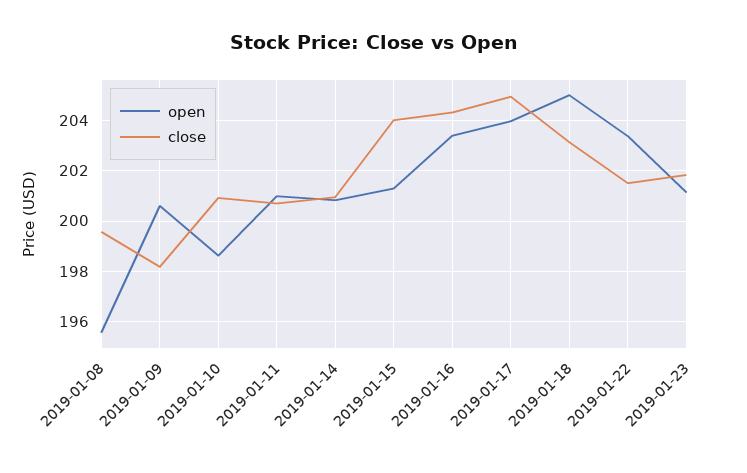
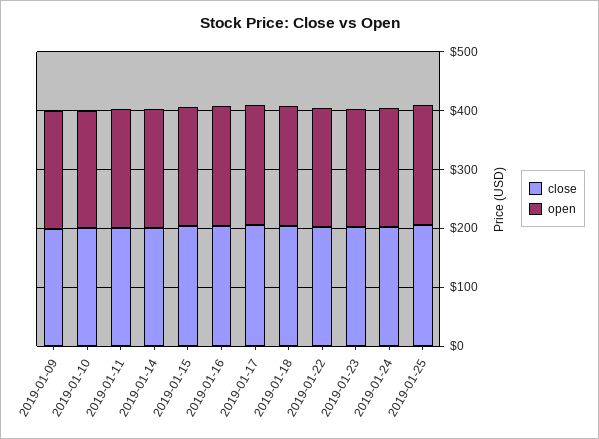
open, 2019-01-08: 195.5 -> none
close, 2019-01-08: 199.5 -> none
close, 2019-01-24: none -> 200
open, 2019-01-24: none -> 200
close, 2019-01-25: none -> 200
open, 2019-01-25: none -> 200

